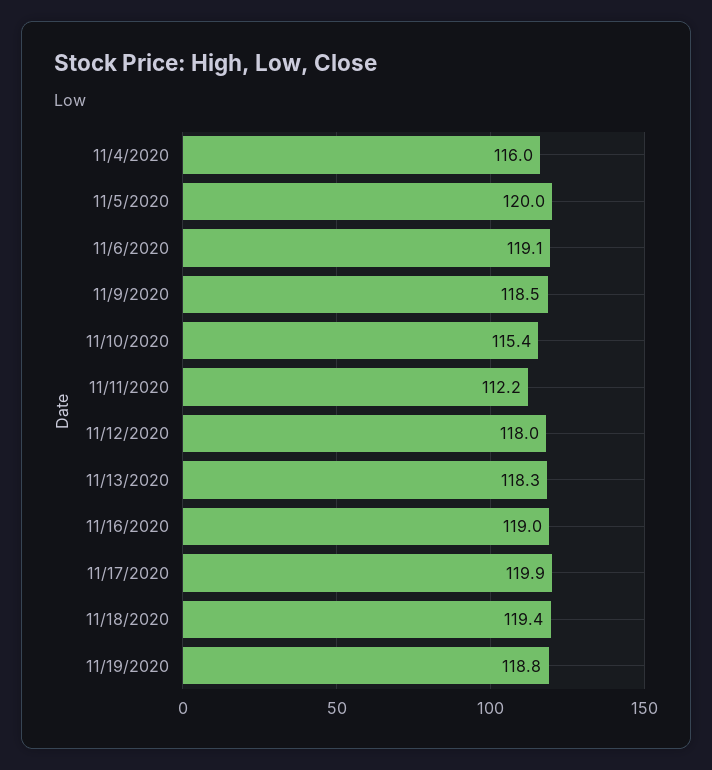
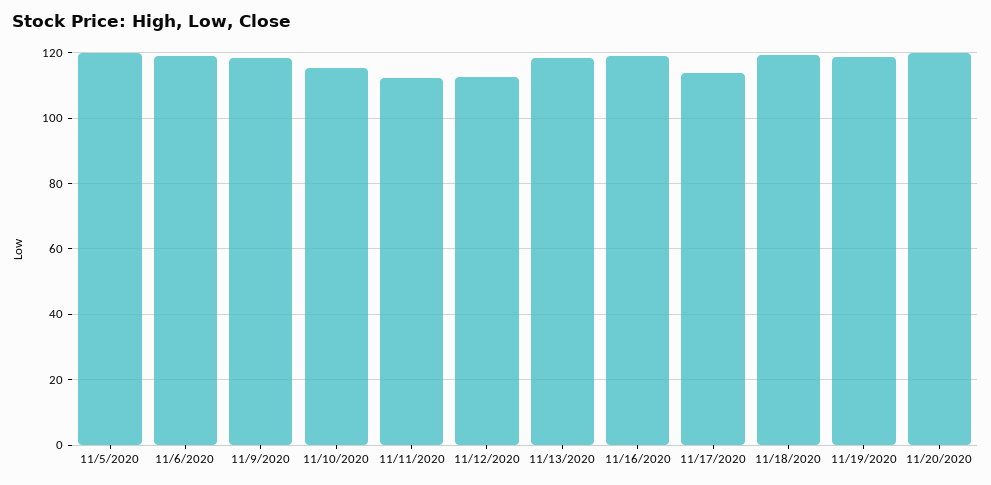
11/4/2020: 116 -> none
11/12/2020: 118 -> 112
11/17/2020: 119.9 -> 114
11/20/2020: none -> 120

